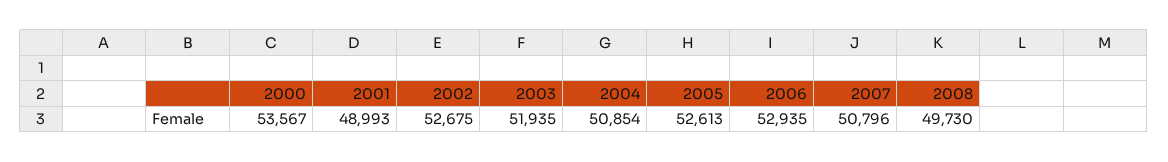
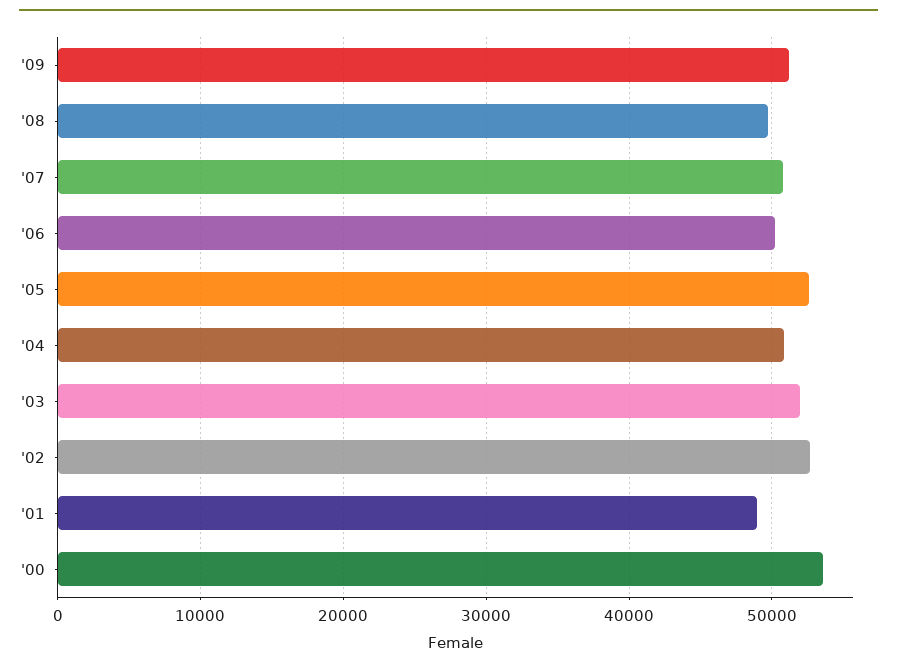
2006: 52935 -> 50000
'09: none -> 51000

